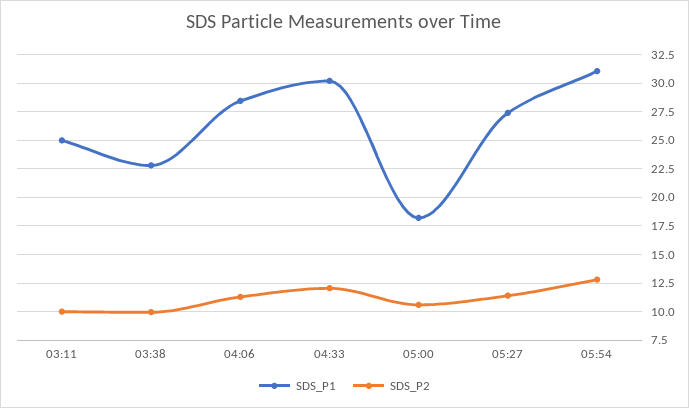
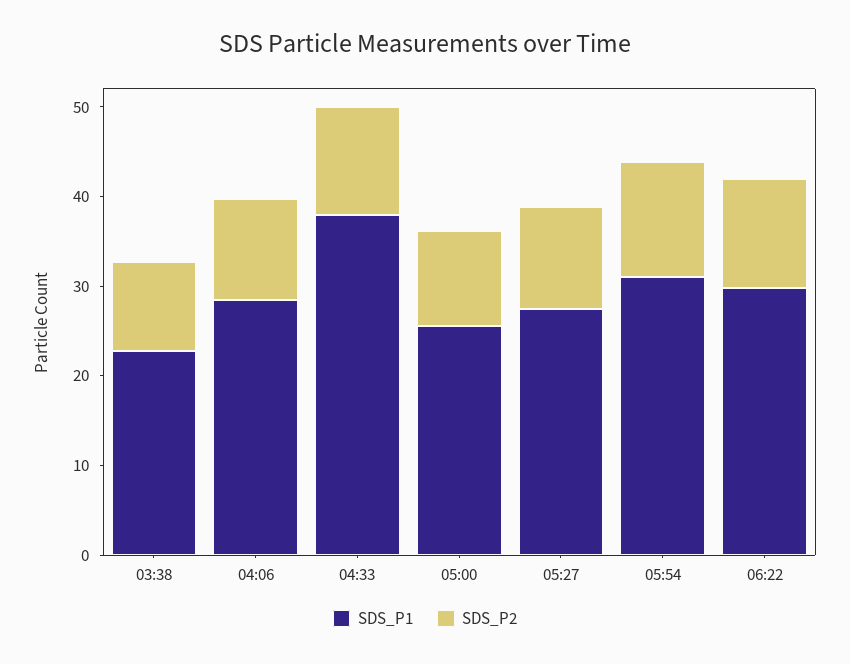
SDS_P1, 03:11: 25 -> none
SDS_P2, 03:11: 10 -> none
SDS_P1, 04:33: 30 -> 38
SDS_P1, 05:00: 17.5 -> 26
SDS_P1, 06:22: none -> 30
SDS_P2, 06:22: none -> 12

